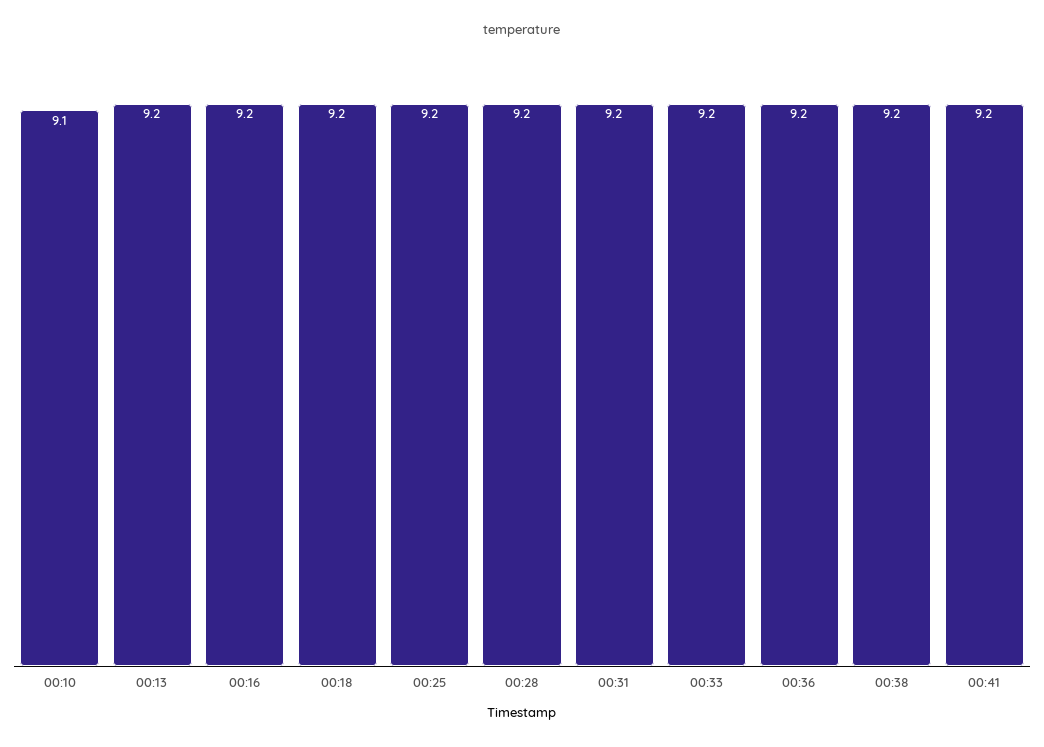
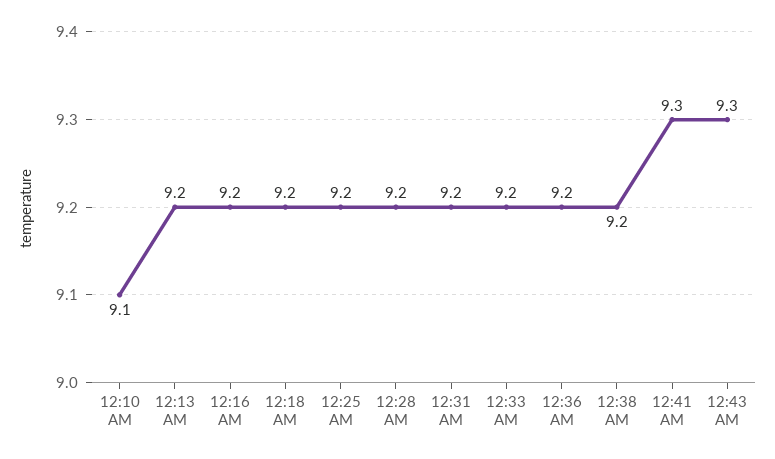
00:41: 9.2 -> 9.3
12:43 AM: none -> 9.3

